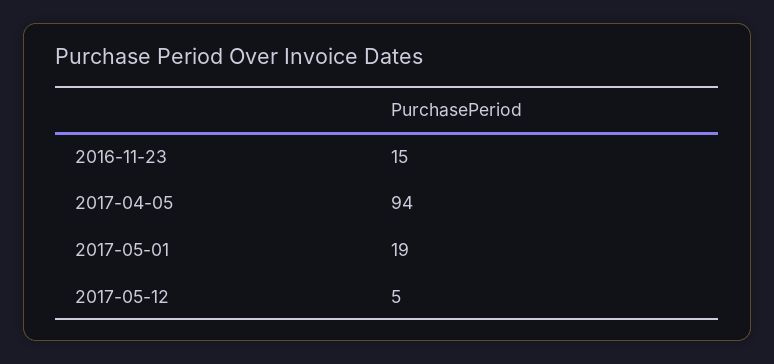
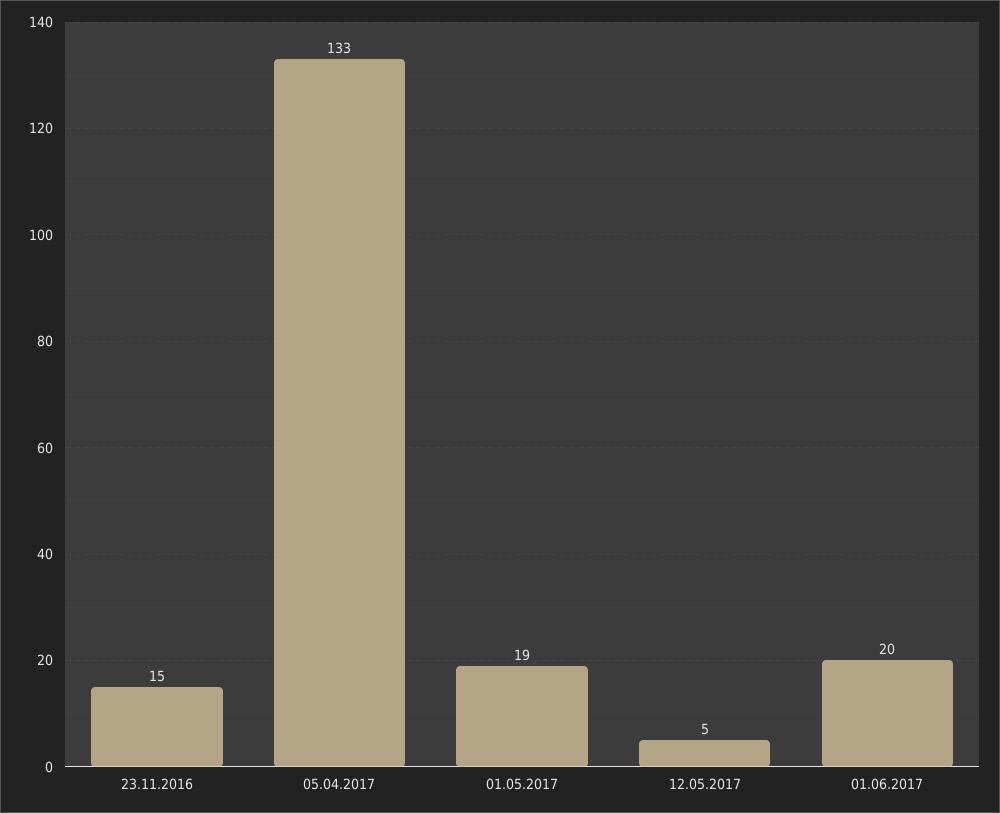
2017-04-05: 94 -> 133
01.06.2017: none -> 20

